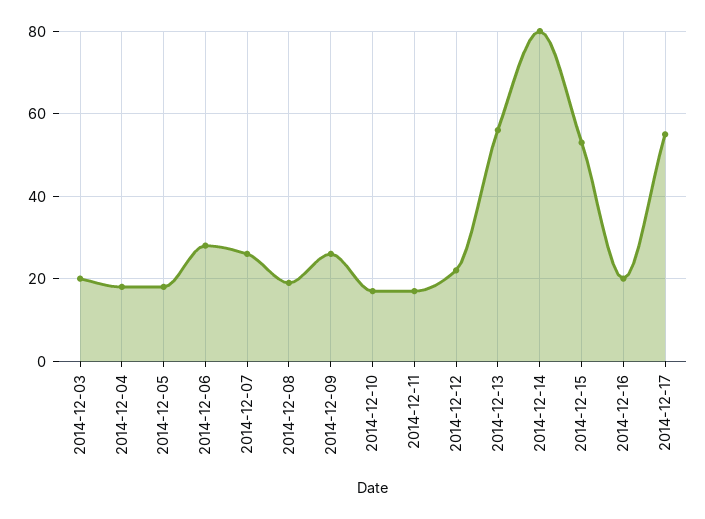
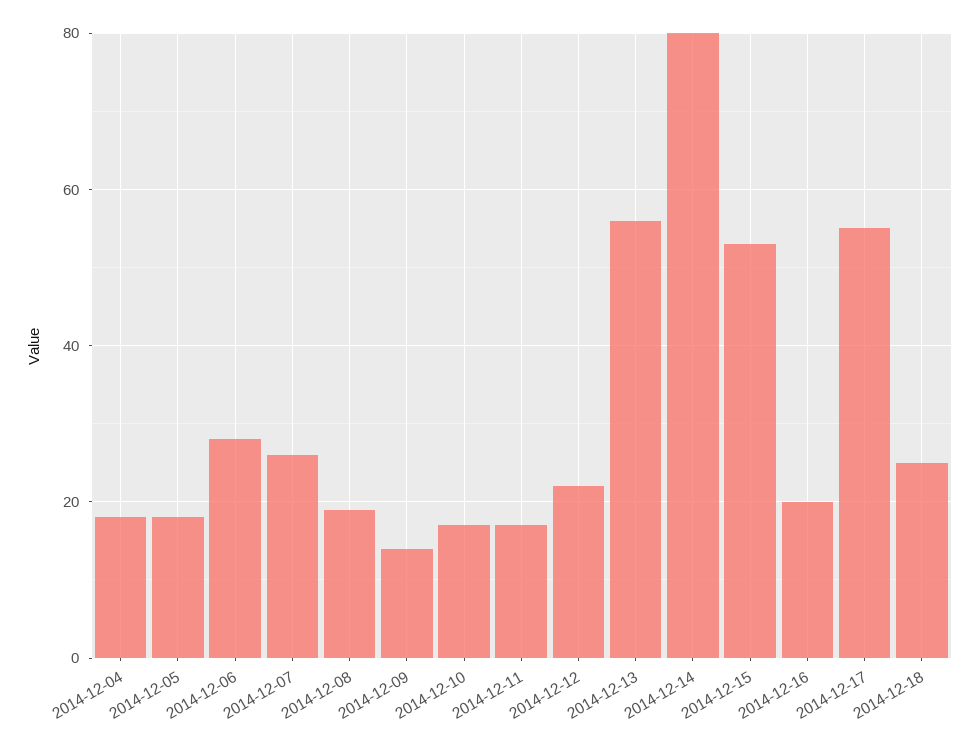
2014-12-03: 20 -> none
2014-12-09: 25 -> 15
2014-12-18: none -> 25

